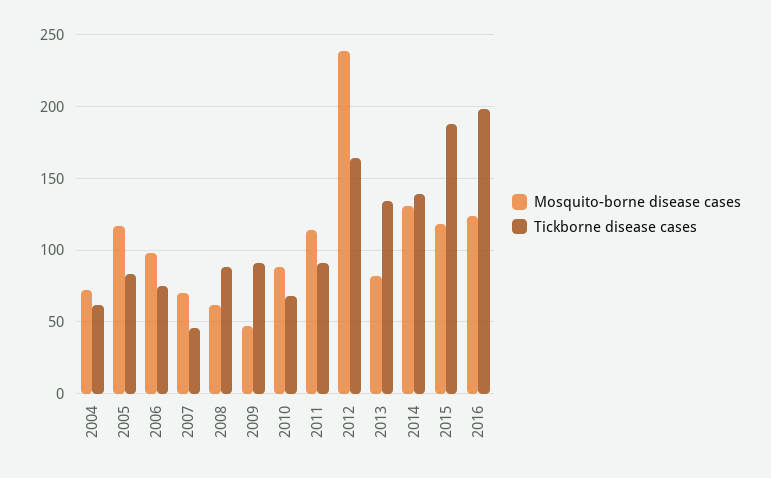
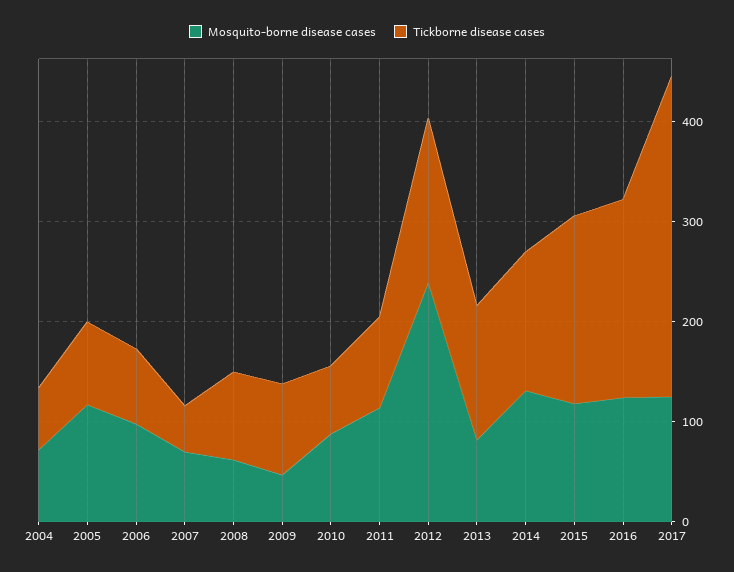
Mosquito-borne disease cases, 2017: none -> 120
Tickborne disease cases, 2017: none -> 320

